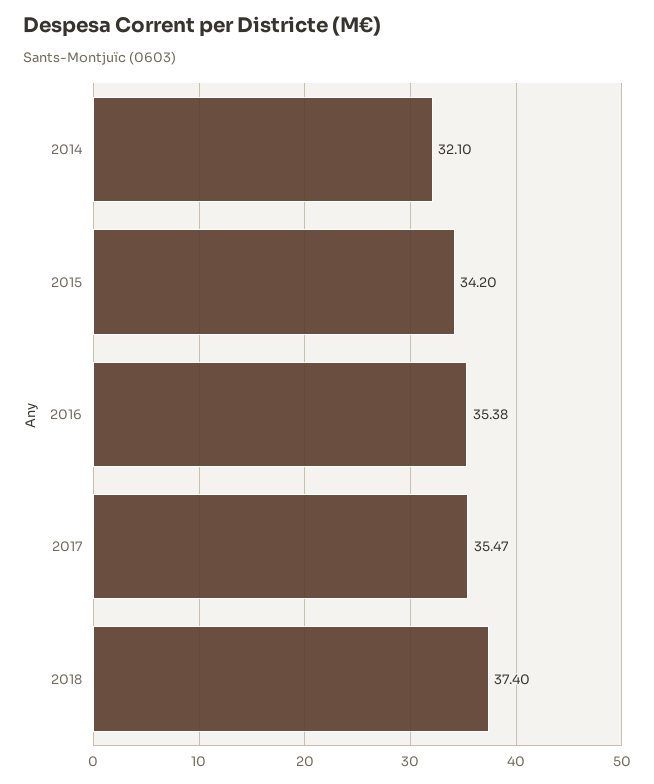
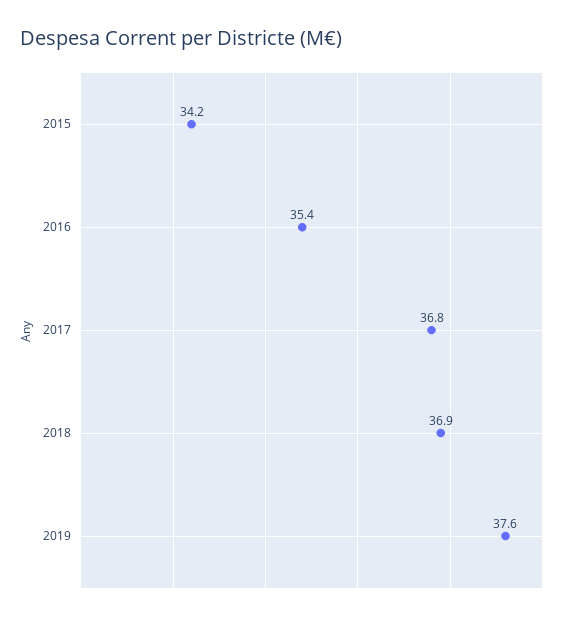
2014: 32.1 -> none
2017: 35.47 -> 36.8
2018: 37.4 -> 36.9
2019: none -> 37.6

